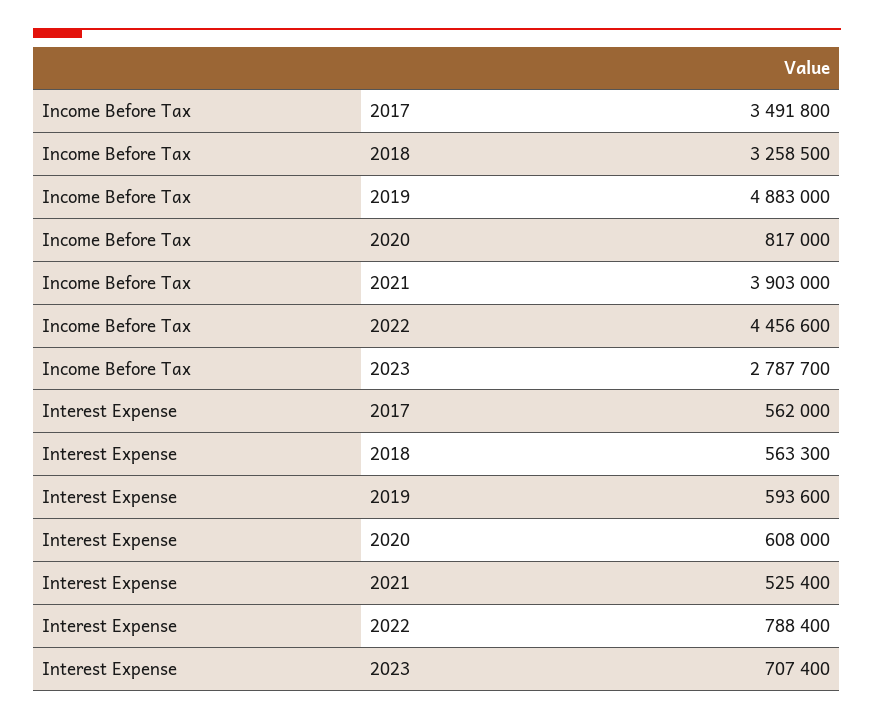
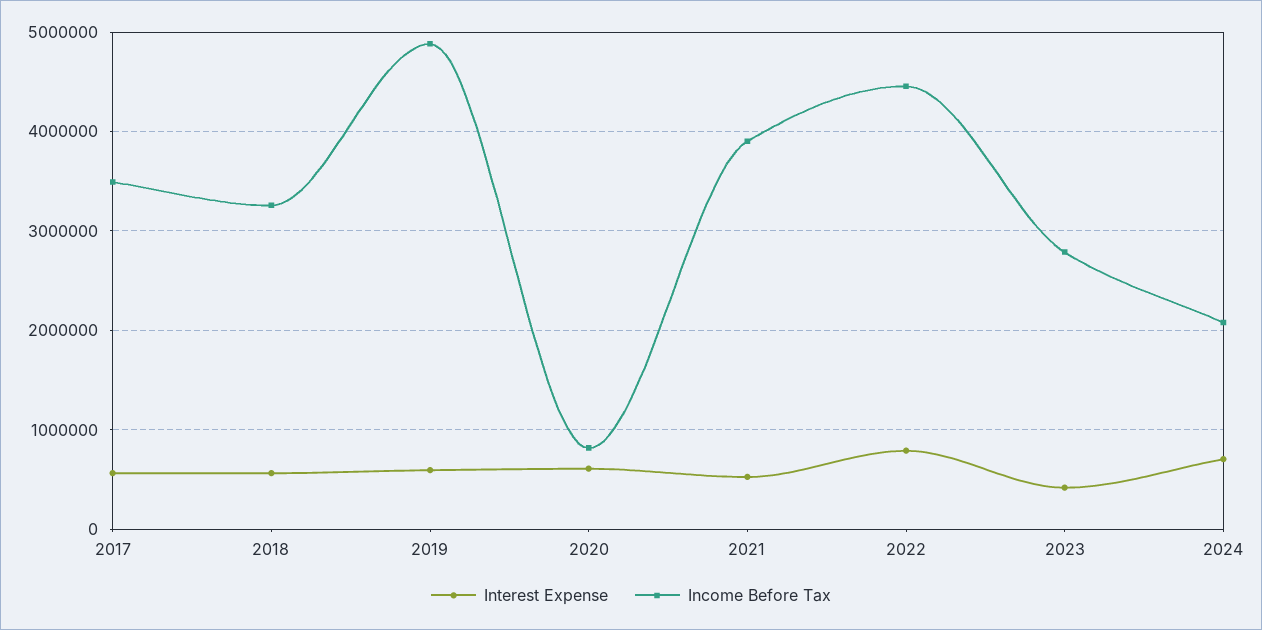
Interest Expense, 2023: 707400 -> 400000
Interest Expense, 2024: none -> 700000
Income Before Tax, 2024: none -> 2100000

